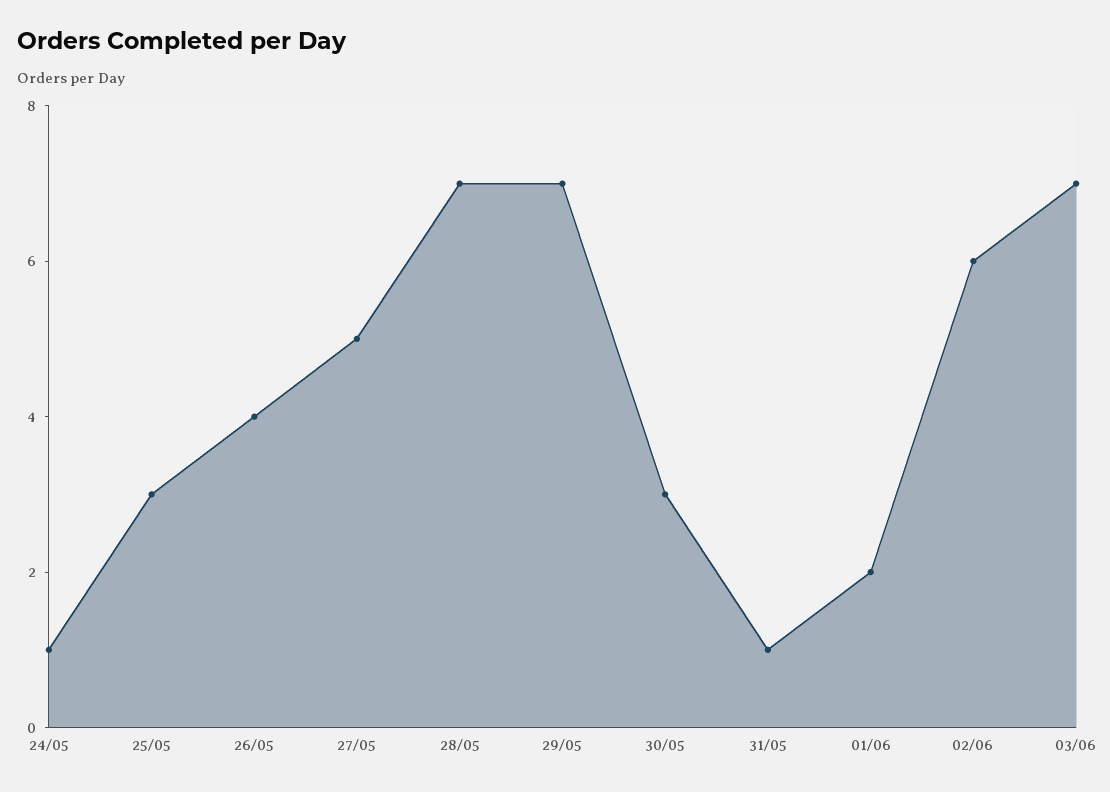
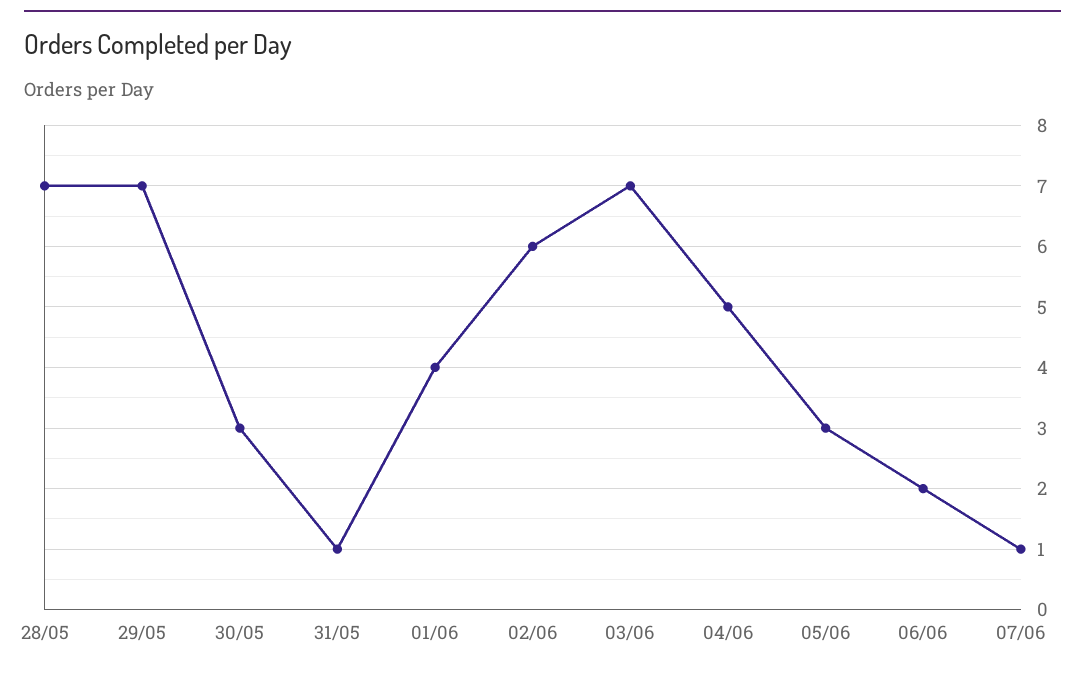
24/05: 1 -> none
25/05: 3 -> none
26/05: 4 -> none
27/05: 5 -> none
01/06: 2 -> 4
04/06: none -> 5
05/06: none -> 3
06/06: none -> 2
07/06: none -> 1

